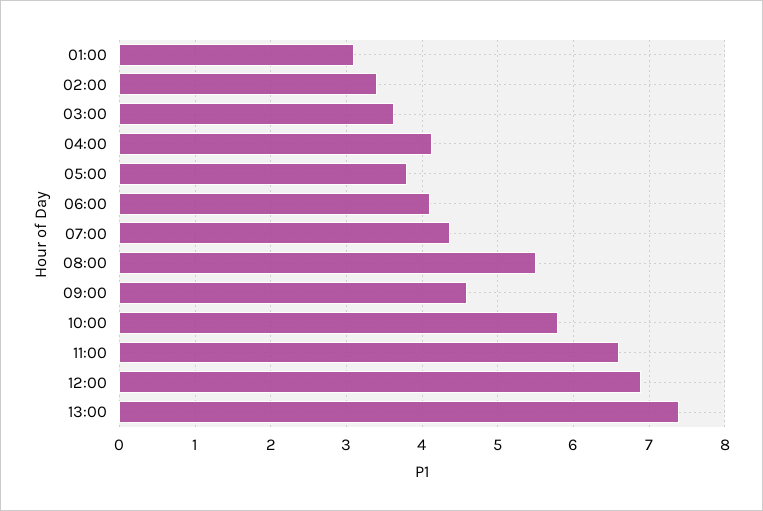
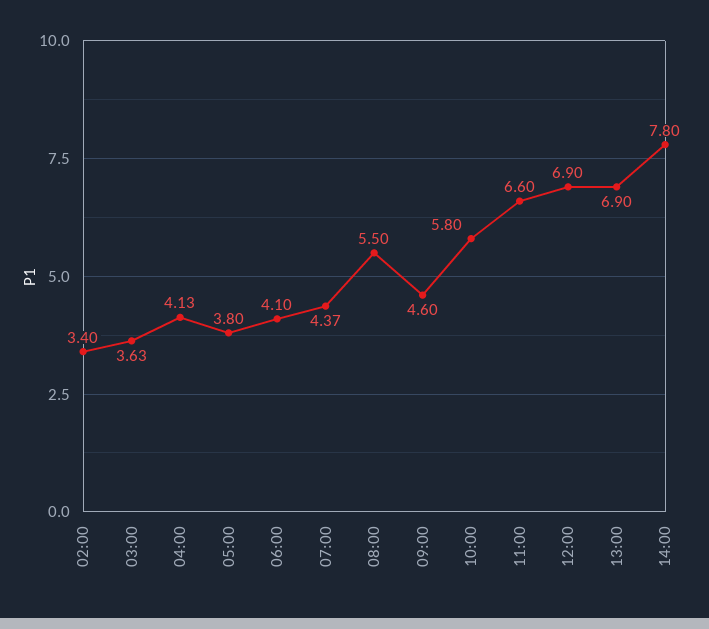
01:00: 3.1 -> none
13:00: 7.4 -> 6.9
14:00: none -> 7.8

